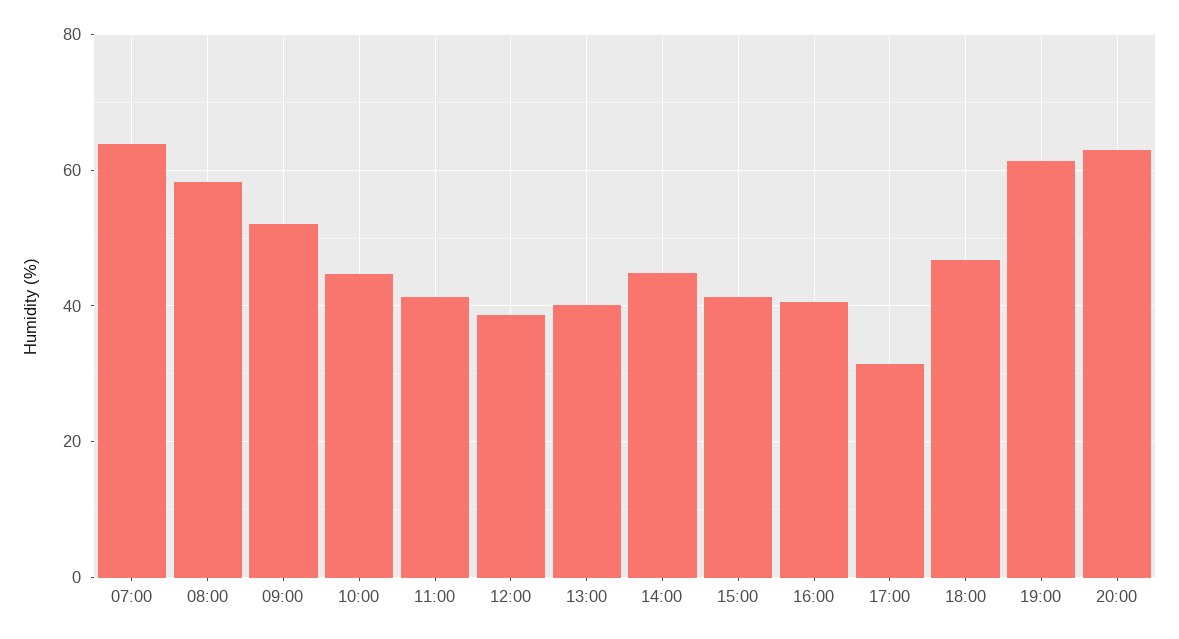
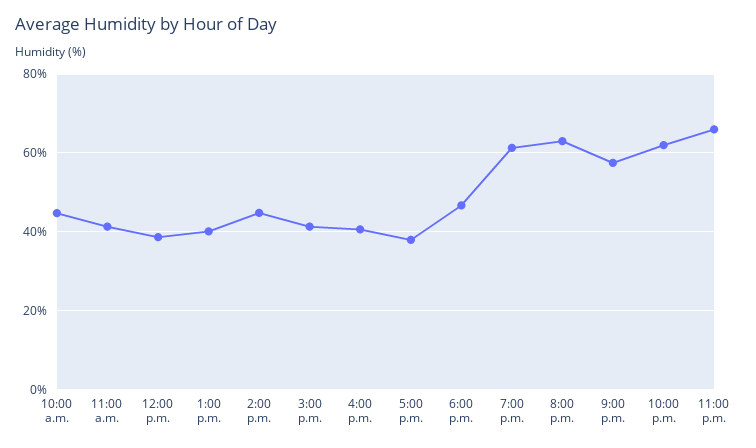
07:00: 64 -> none
08:00: 58 -> none
09:00: 52 -> none
17:00: 32 -> 38
9:00 p.m.: none -> 58
10:00 p.m.: none -> 62
11:00 p.m.: none -> 66

